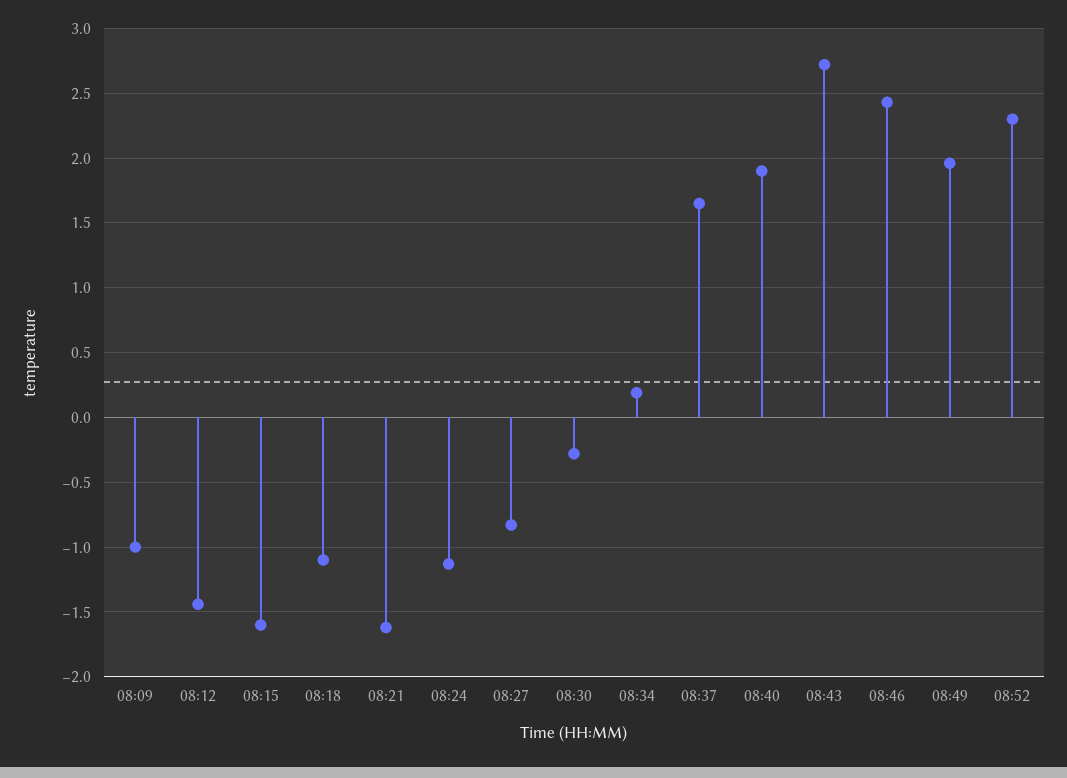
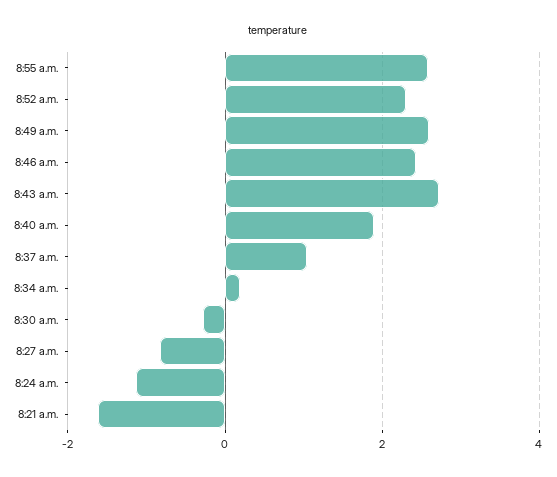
08:09: -1 -> none
08:12: -1.45 -> none
08:15: -1.6 -> none
08:18: -1.1 -> none
08:37: 1.65 -> 1
08:49: 1.95 -> 2.6
8:55 a.m.: none -> 2.6

